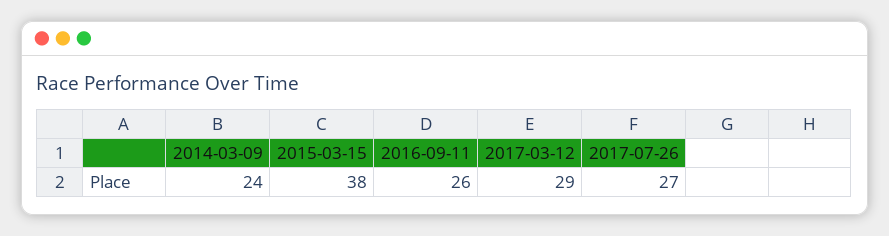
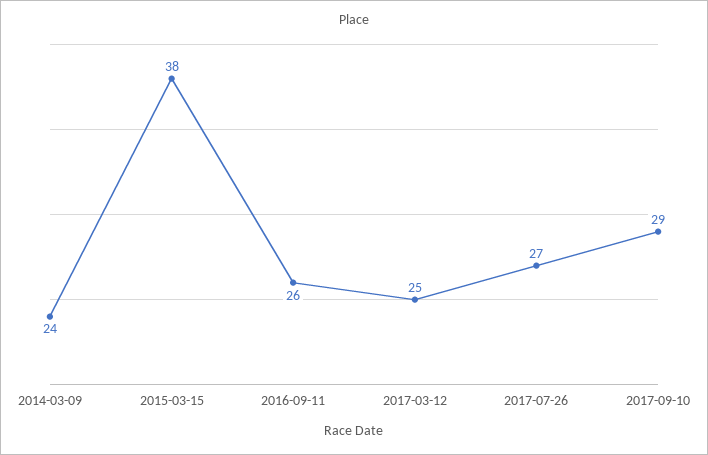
2017-03-12: 29 -> 25
2017-09-10: none -> 29

